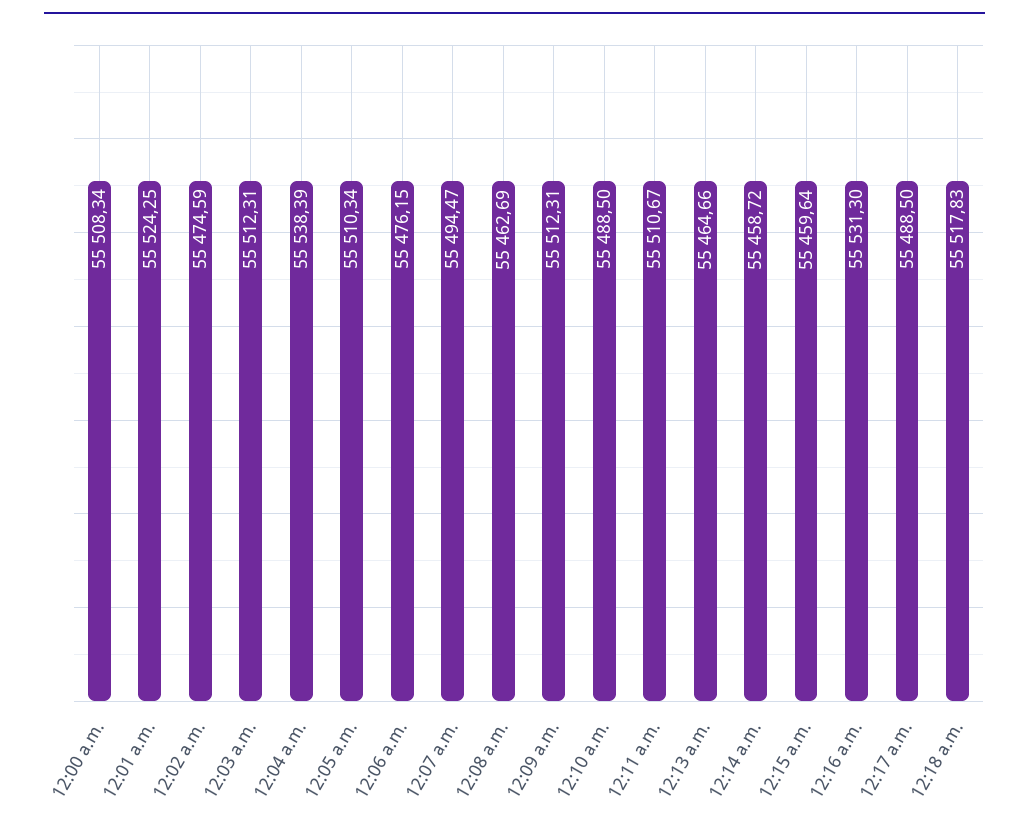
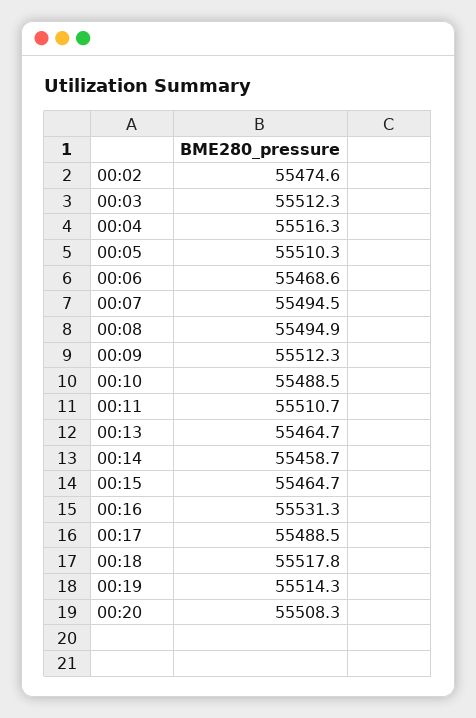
12:00 a.m.: 55508.34 -> none
12:01 a.m.: 55524.25 -> none
12:04 a.m.: 55538.39 -> 55516.3
12:06 a.m.: 55476.15 -> 55468.6
12:08 a.m.: 55462.69 -> 55494.9
12:15 a.m.: 55459.64 -> 55464.7
00:19: none -> 55514.3
00:20: none -> 55508.3

